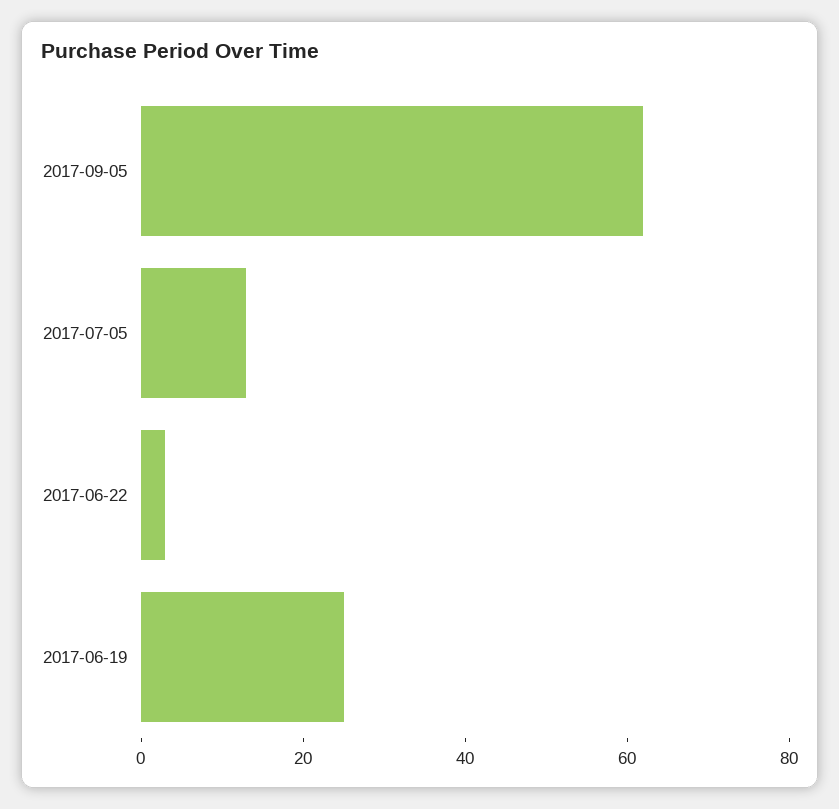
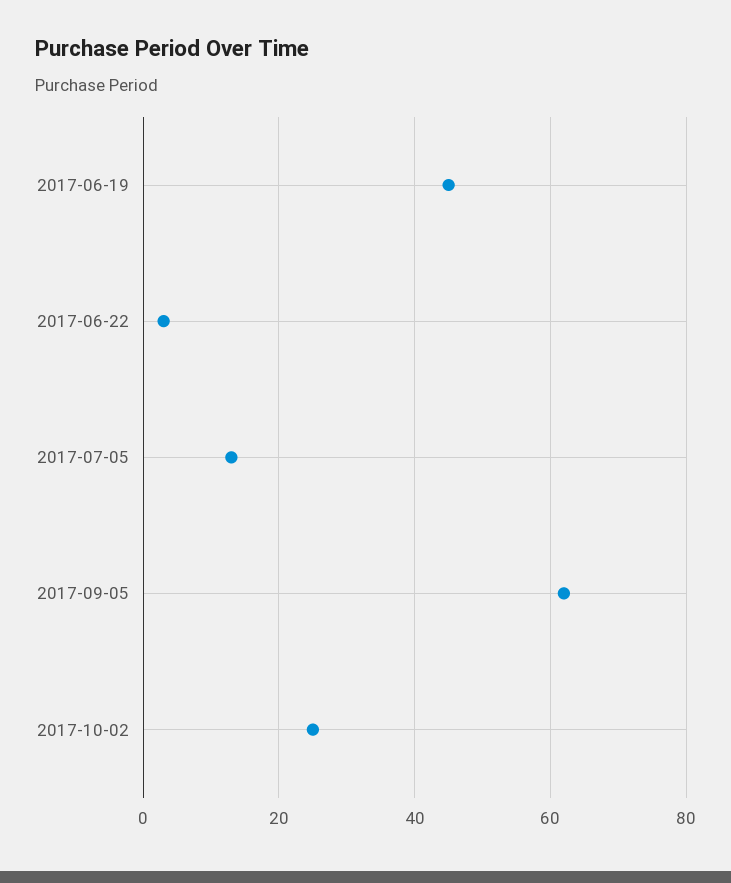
2017-06-19: 25 -> 45
2017-10-02: none -> 25

